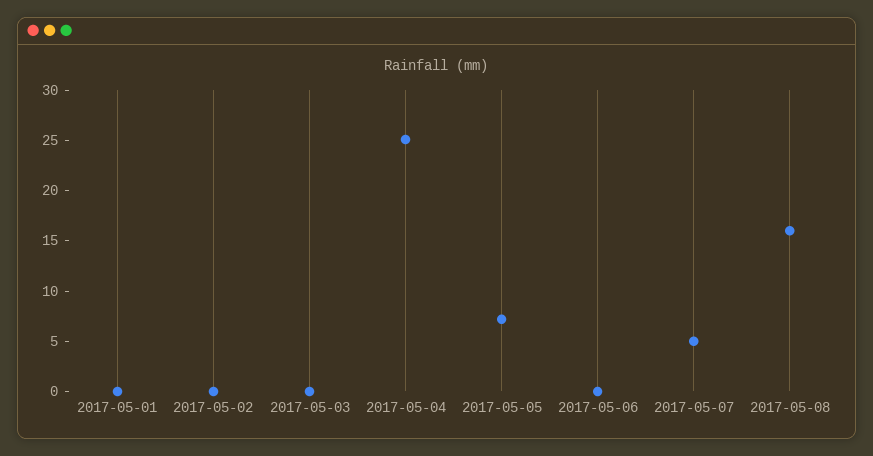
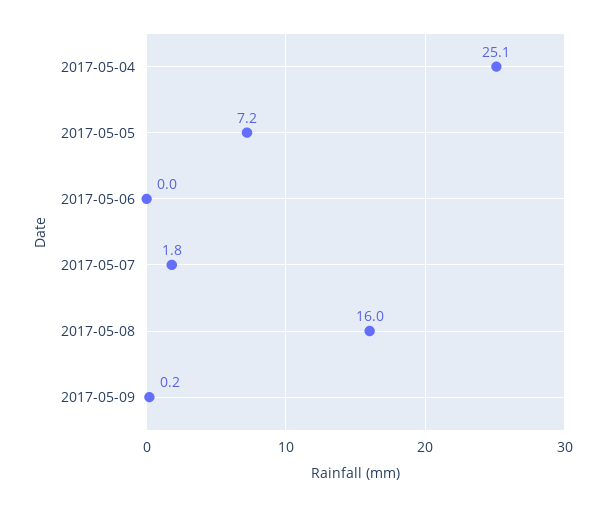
2017-05-01: 0 -> none
2017-05-02: 0 -> none
2017-05-03: 0 -> none
2017-05-07: 5 -> 1.8
2017-05-09: none -> 0.2

